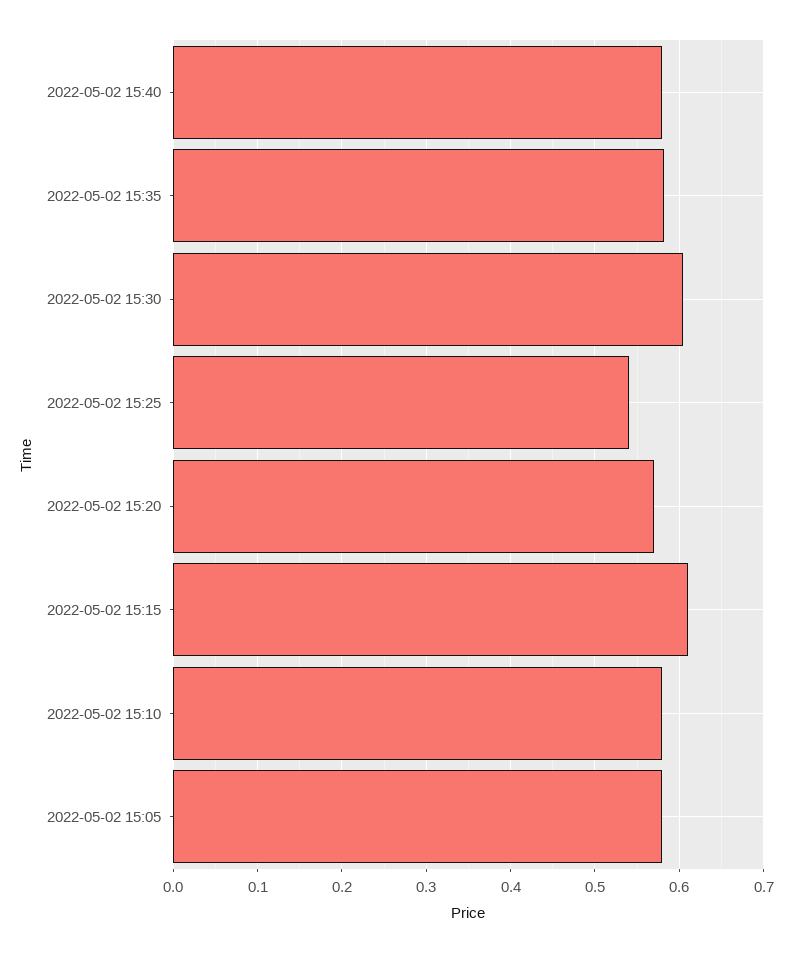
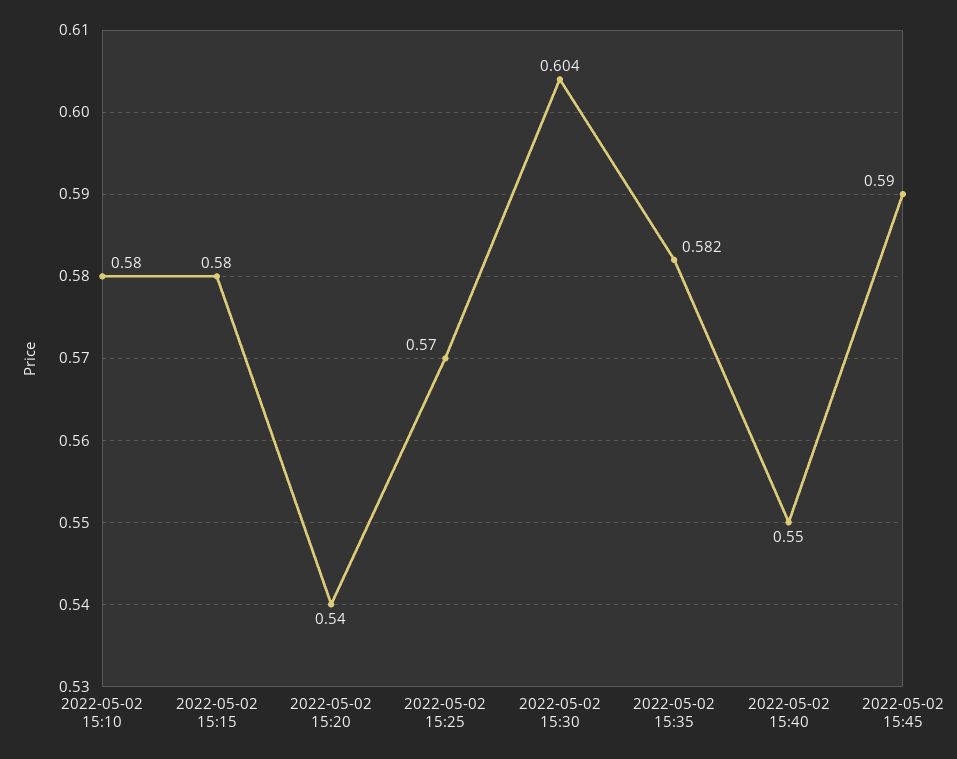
2022-05-02 15:40: 0.58 -> 0.55
2022-05-02 15:25: 0.54 -> 0.57
2022-05-02 15:20: 0.57 -> 0.54
2022-05-02 15:15: 0.61 -> 0.58
2022-05-02 15:05: 0.58 -> none
2022-05-02 15:45: none -> 0.59

